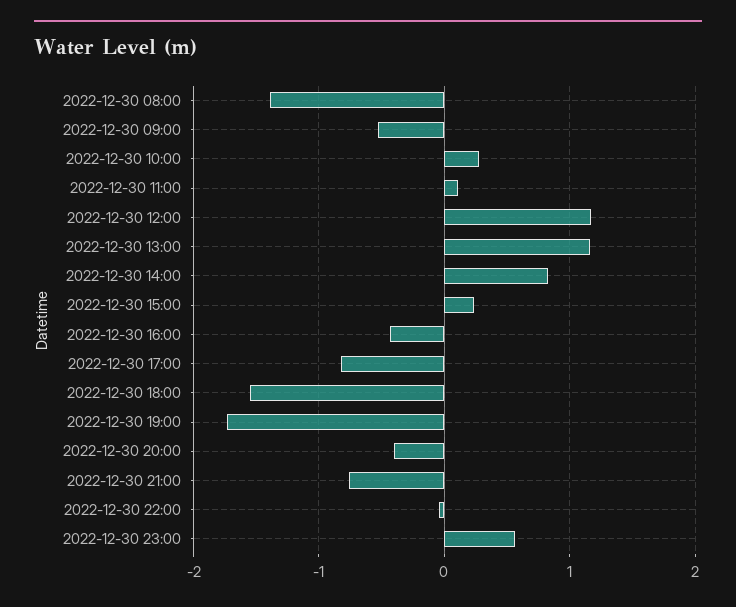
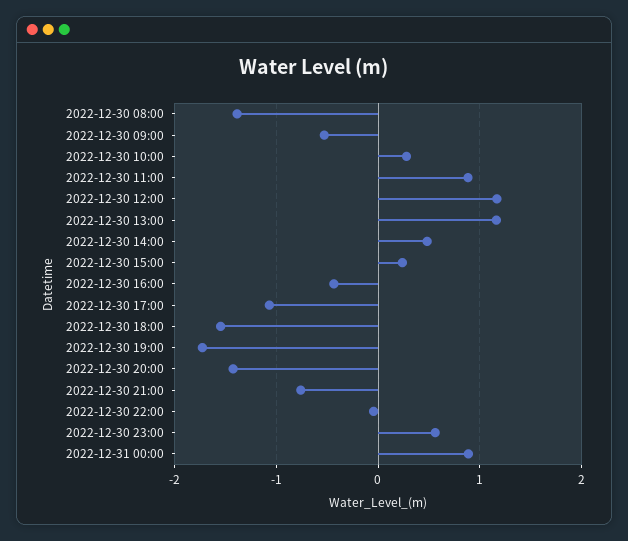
2022-12-30 11:00: 0.1 -> 0.9
2022-12-30 14:00: 0.8 -> 0.5
2022-12-30 17:00: -0.8 -> -1.1
2022-12-30 20:00: -0.4 -> -1.4
2022-12-31 00:00: none -> 0.9

